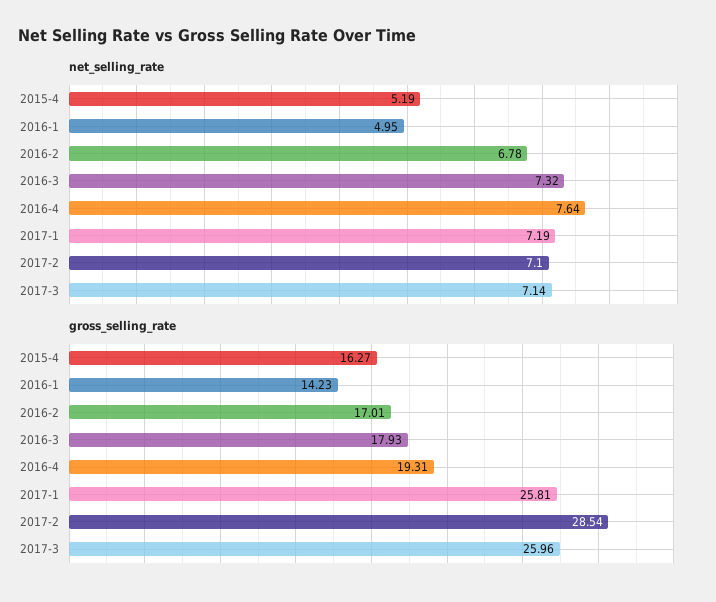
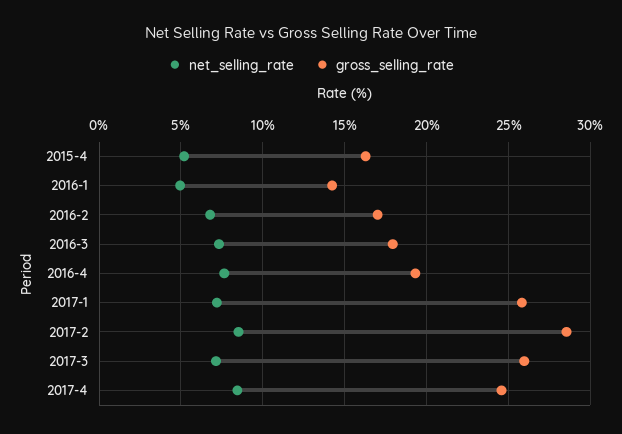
net_selling_rate, 2017-2: 7.1 -> 8.5
net_selling_rate, 2017-4: none -> 8.5
gross_selling_rate, 2017-4: none -> 24.5

